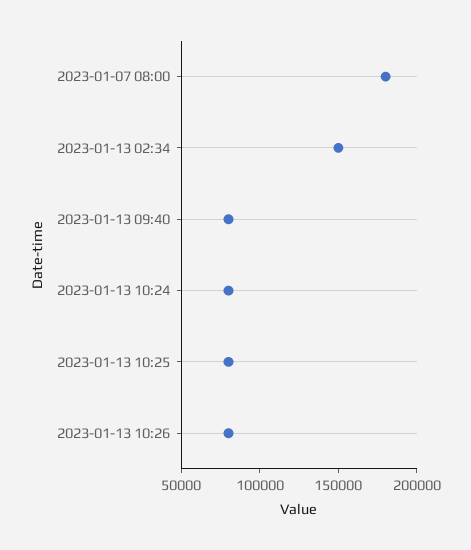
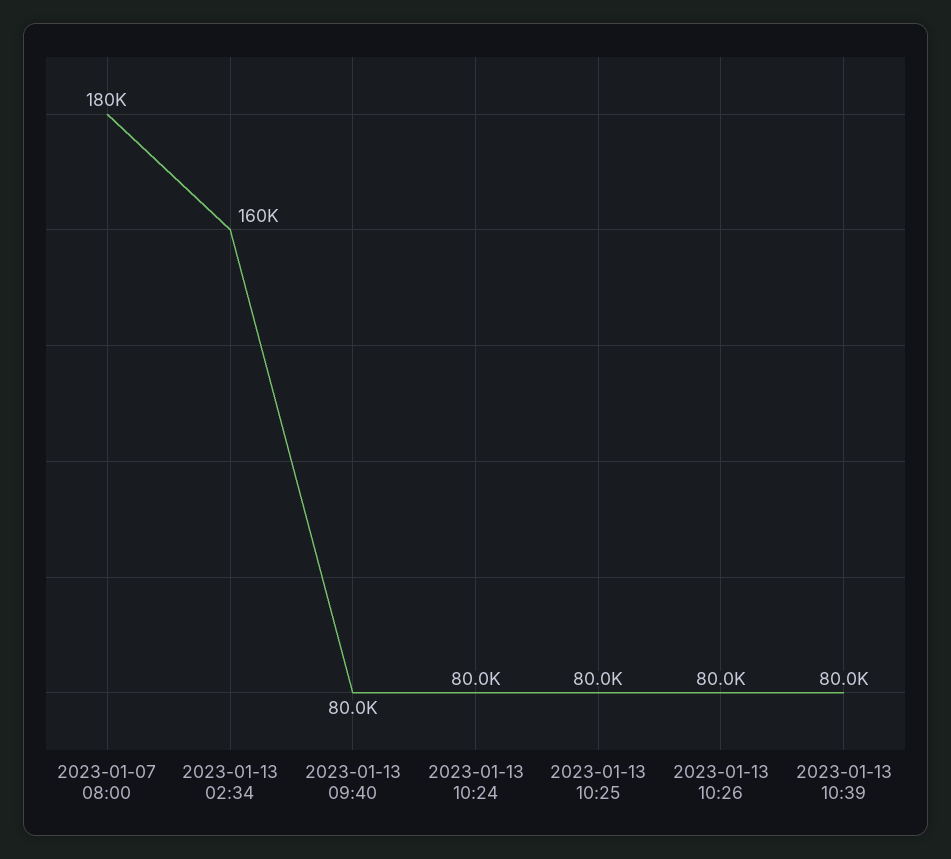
2023-01-13 02:34: 150000 -> 160000
2023-01-13 10:39: none -> 80000

